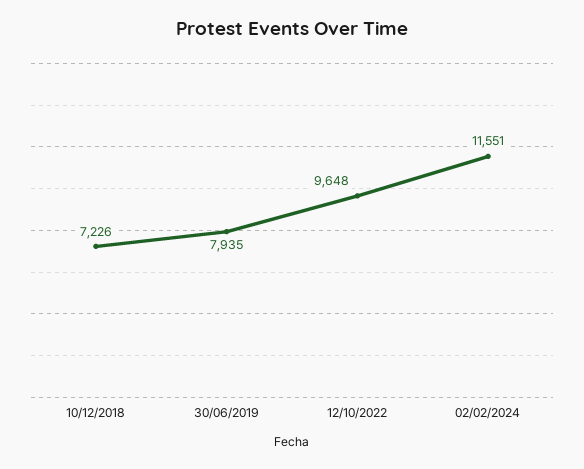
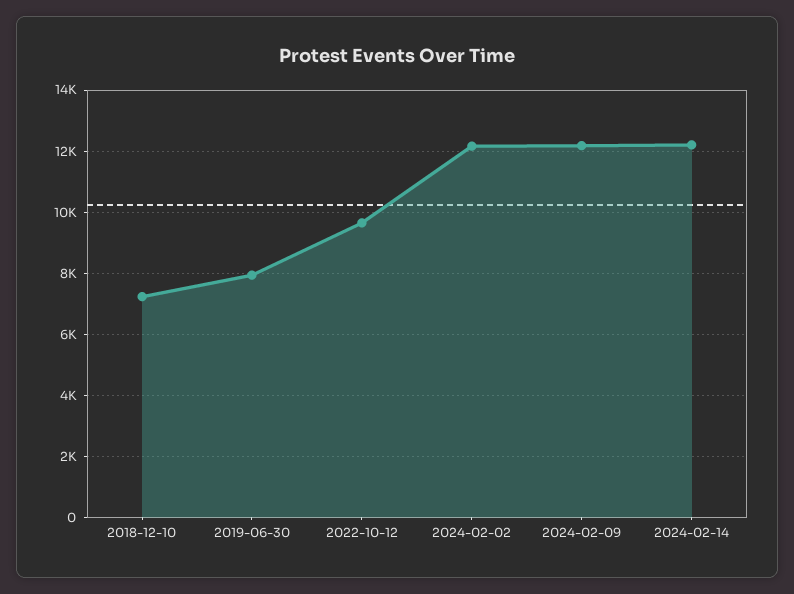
02/02/2024: 11551 -> 12200
2024-02-09: none -> 12200
2024-02-14: none -> 12200

